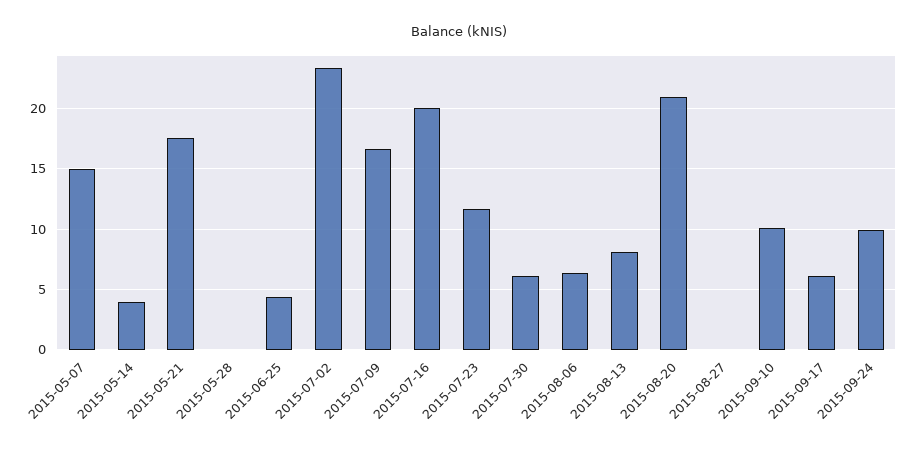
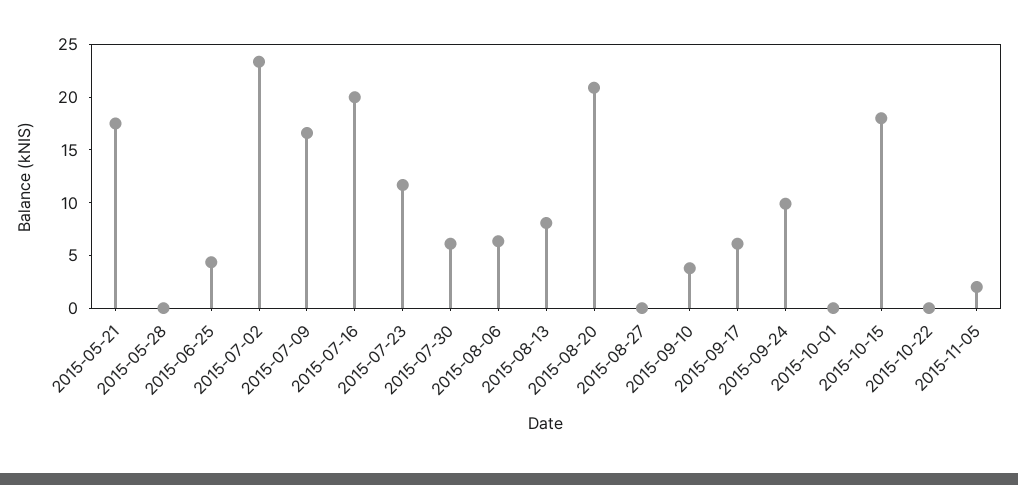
2015-05-07: 15 -> none
2015-05-14: 4 -> none
2015-09-10: 10 -> 4
2015-10-01: none -> 0
2015-10-15: none -> 18
2015-10-22: none -> 0
2015-11-05: none -> 2

